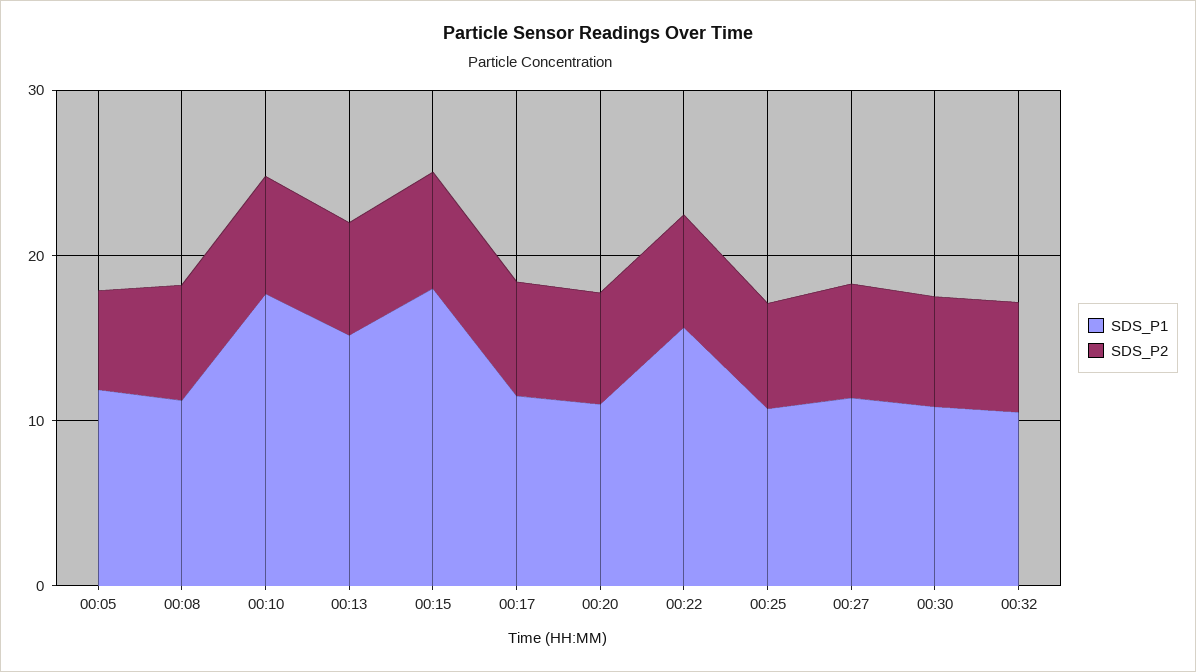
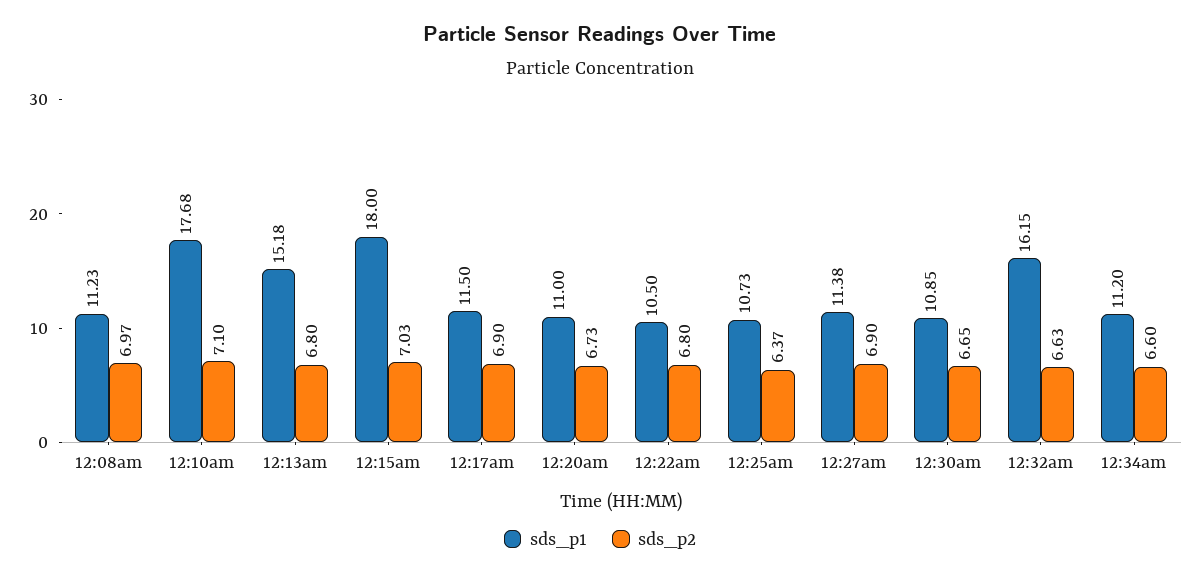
SDS_P1, 00:05: 12 -> none
SDS_P2, 00:05: 6 -> none
SDS_P1, 00:22: 16 -> 10.5
SDS_P1, 00:32: 10 -> 16.15
SDS_P1, 12:34am: none -> 11.2
SDS_P2, 12:34am: none -> 6.6

